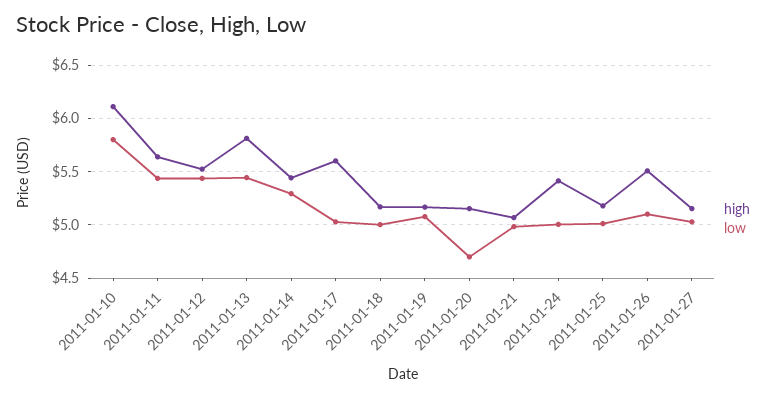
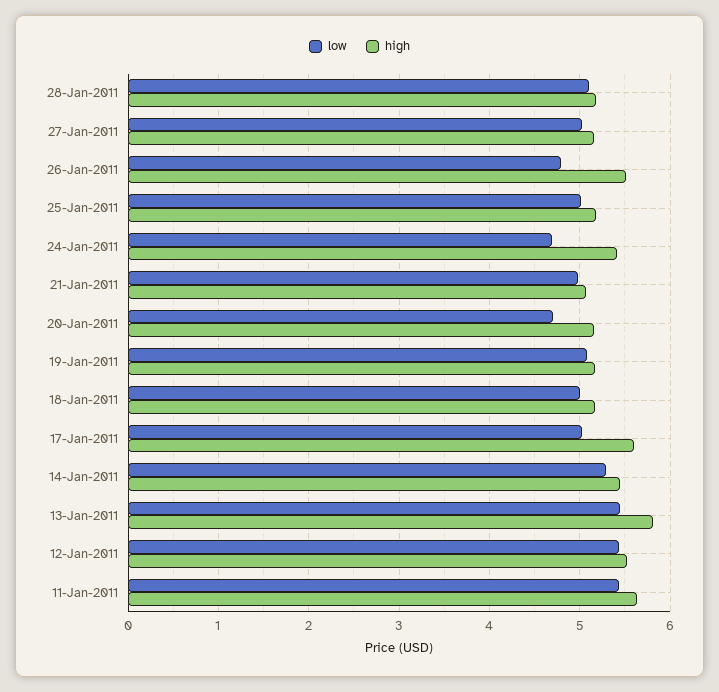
high, 2011-01-10: 6.1 -> none
low, 2011-01-10: 5.8 -> none
low, 2011-01-24: 5 -> 4.7
low, 2011-01-26: 5.1 -> 4.8
low, 28-Jan-2011: none -> 5.1
high, 28-Jan-2011: none -> 5.2

